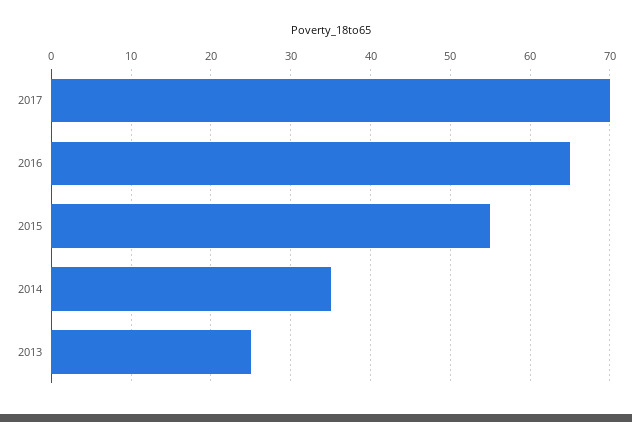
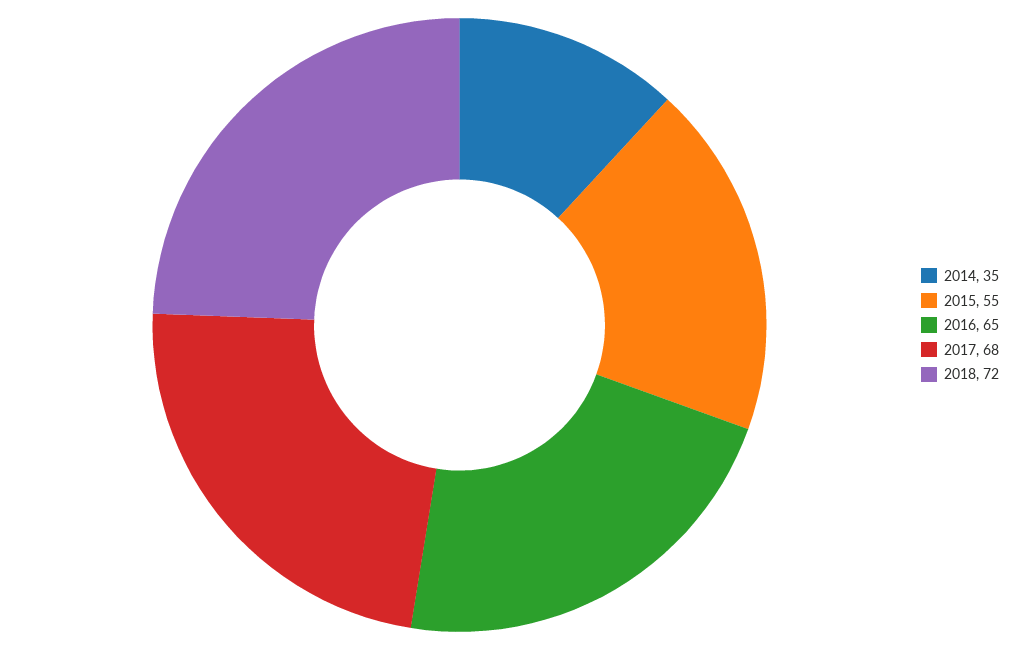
2017: 70 -> 68
2013: 25 -> none
2018: none -> 72

